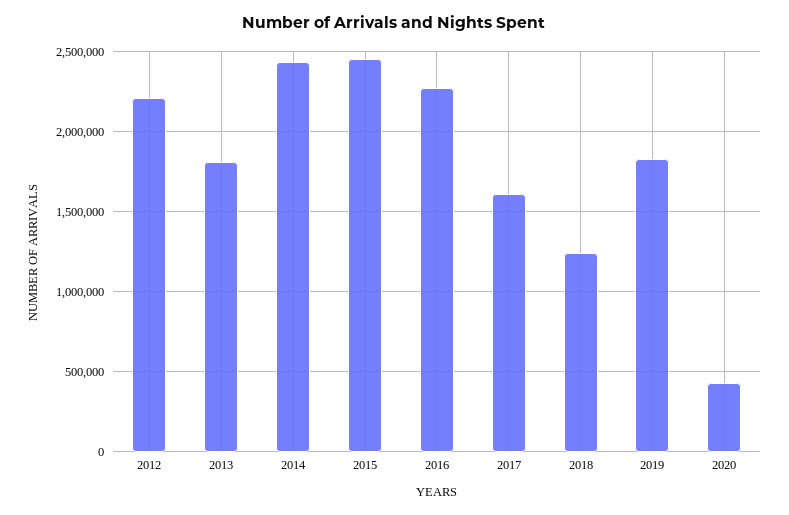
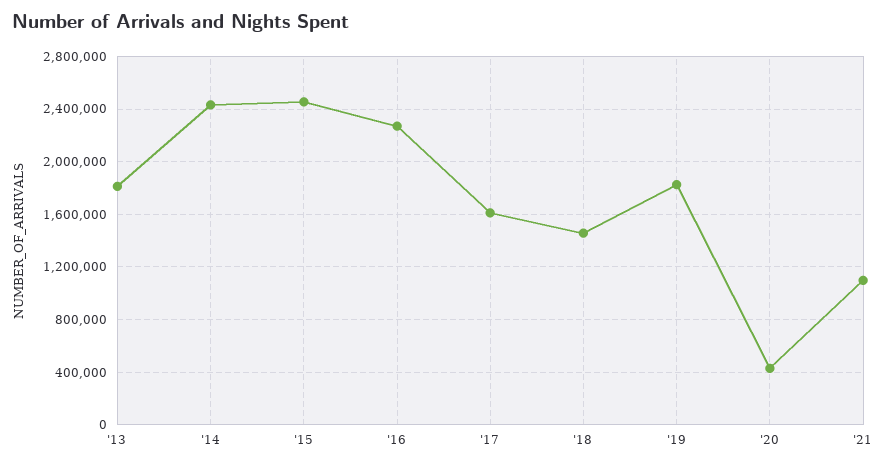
2012: 2200000 -> none
2018: 1250000 -> 1450000
'21: none -> 1100000

